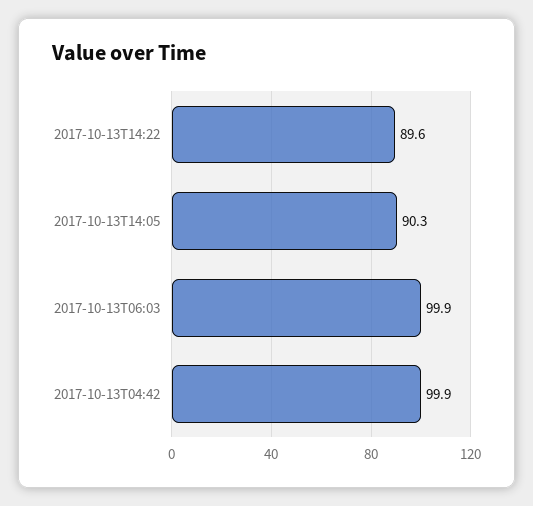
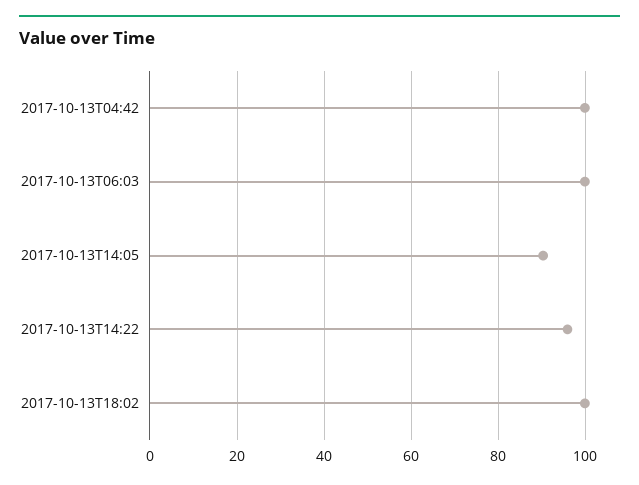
2017-10-13T14:22: 89.6 -> 96
2017-10-13T18:02: none -> 100

